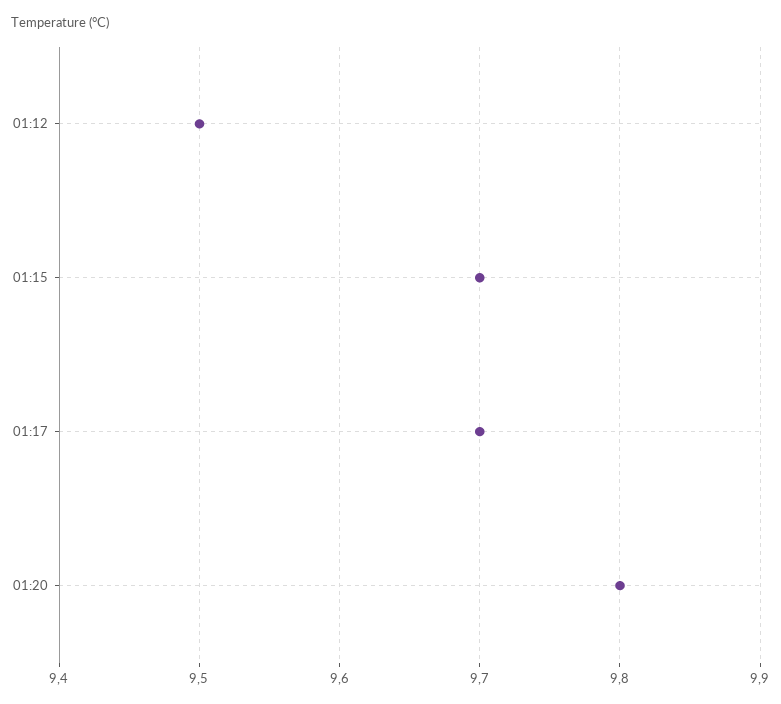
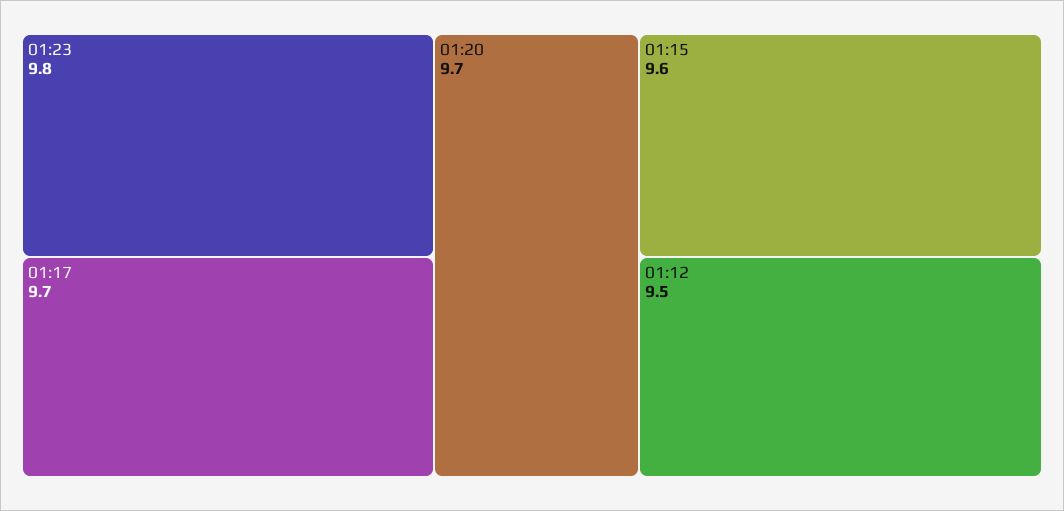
01:15: 9.7 -> 9.6
01:20: 9.8 -> 9.7
01:23: none -> 9.8

